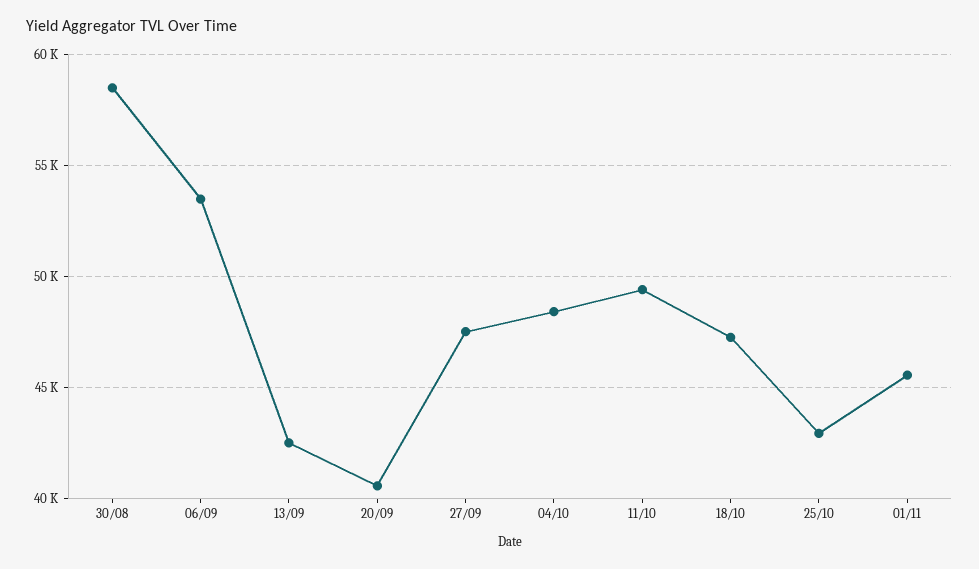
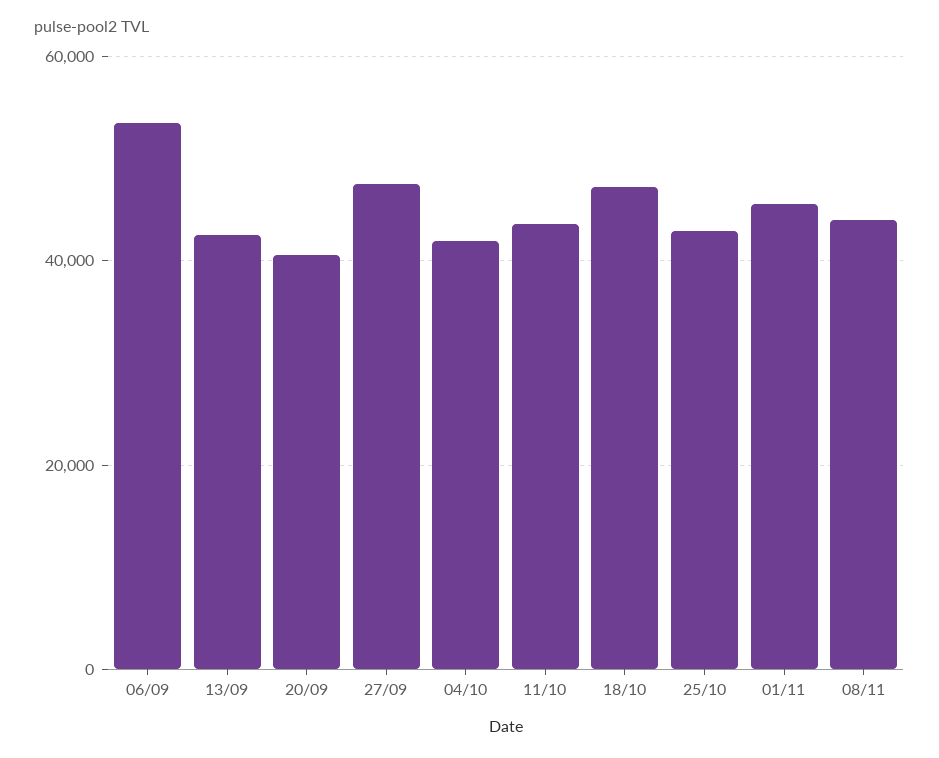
30/08: 58500 -> none
04/10: 48500 -> 42000
11/10: 49500 -> 44000
08/11: none -> 44000

